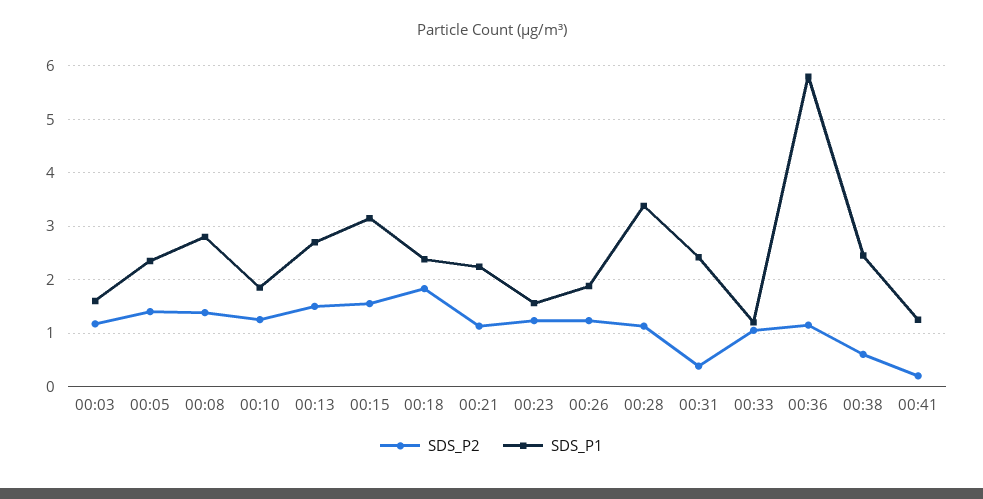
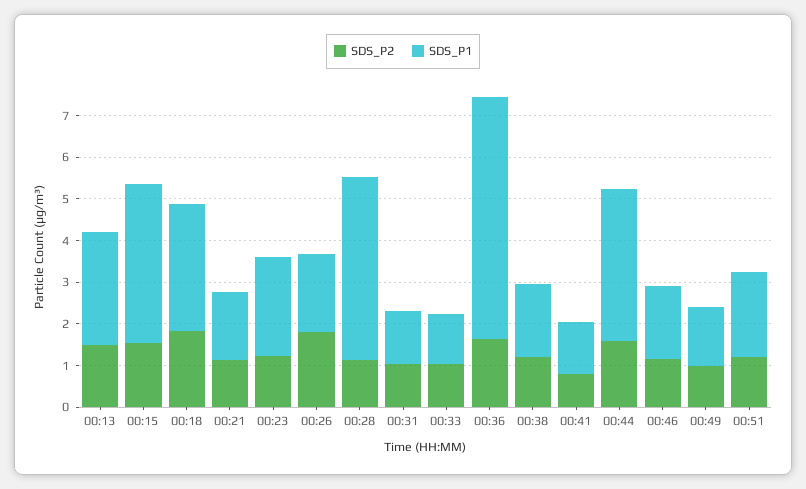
SDS_P2, 00:03: 1.2 -> none
SDS_P1, 00:03: 1.6 -> none
SDS_P2, 00:05: 1.4 -> none
SDS_P1, 00:05: 2.4 -> none
SDS_P2, 00:08: 1.4 -> none
SDS_P1, 00:08: 2.8 -> none
SDS_P2, 00:10: 1.2 -> none
SDS_P1, 00:10: 1.8 -> none
SDS_P1, 00:15: 3.2 -> 3.8
SDS_P1, 00:18: 2.4 -> 3
SDS_P1, 00:21: 2.2 -> 1.6
SDS_P1, 00:23: 1.6 -> 2.4
SDS_P2, 00:26: 1.2 -> 1.8
SDS_P1, 00:28: 3.4 -> 4.4
SDS_P2, 00:31: 0.4 -> 1
SDS_P1, 00:31: 2.4 -> 1.2
SDS_P2, 00:36: 1.2 -> 1.6
SDS_P2, 00:38: 0.6 -> 1.2
SDS_P1, 00:38: 2.4 -> 1.8
SDS_P2, 00:41: 0.2 -> 0.8
SDS_P2, 00:44: none -> 1.6
SDS_P1, 00:44: none -> 3.6
SDS_P2, 00:46: none -> 1.2
SDS_P1, 00:46: none -> 1.8
SDS_P2, 00:49: none -> 1
SDS_P1, 00:49: none -> 1.4
SDS_P2, 00:51: none -> 1.2
SDS_P1, 00:51: none -> 2

